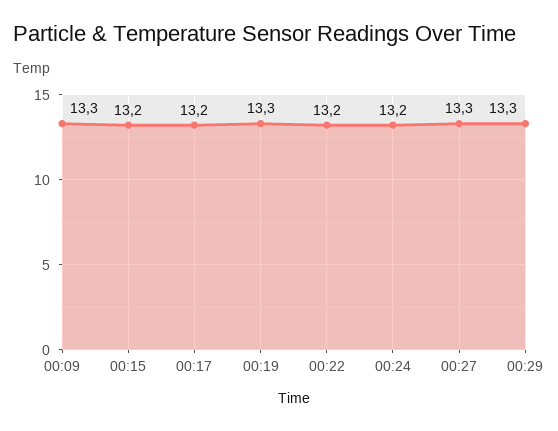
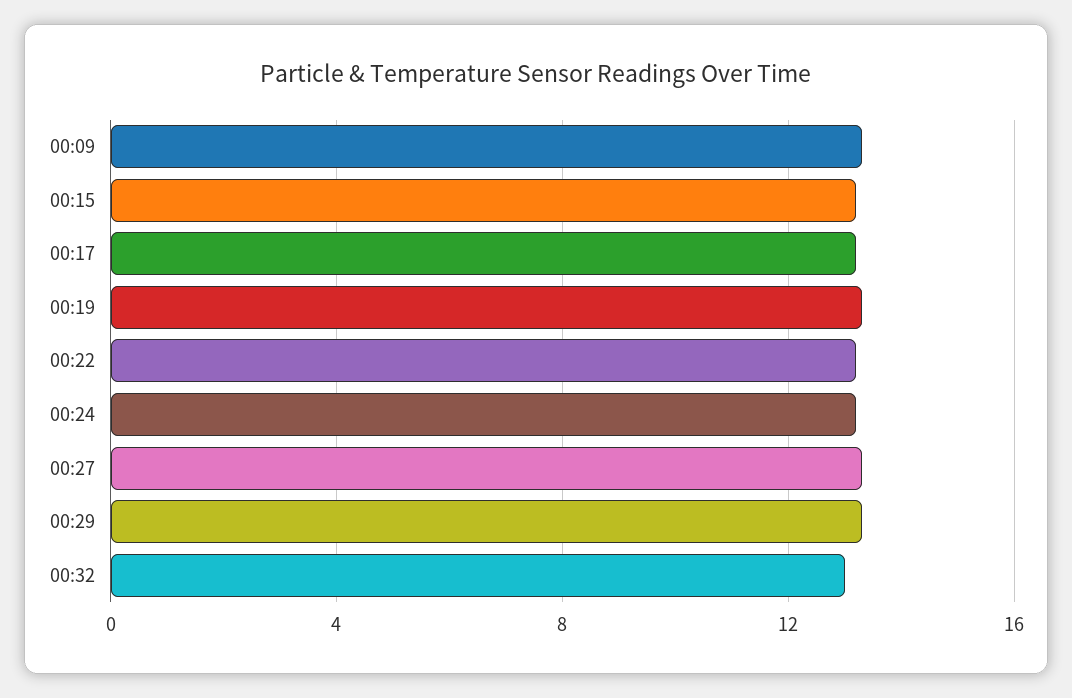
00:32: none -> 13

